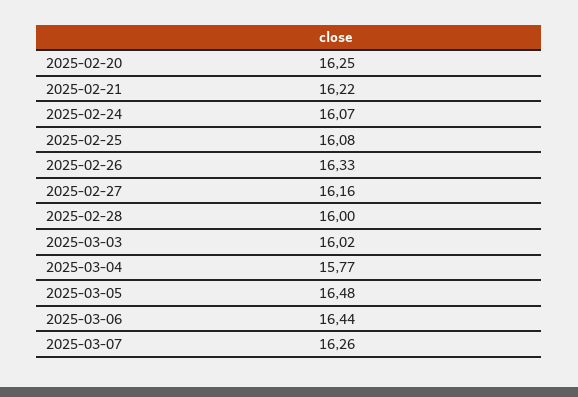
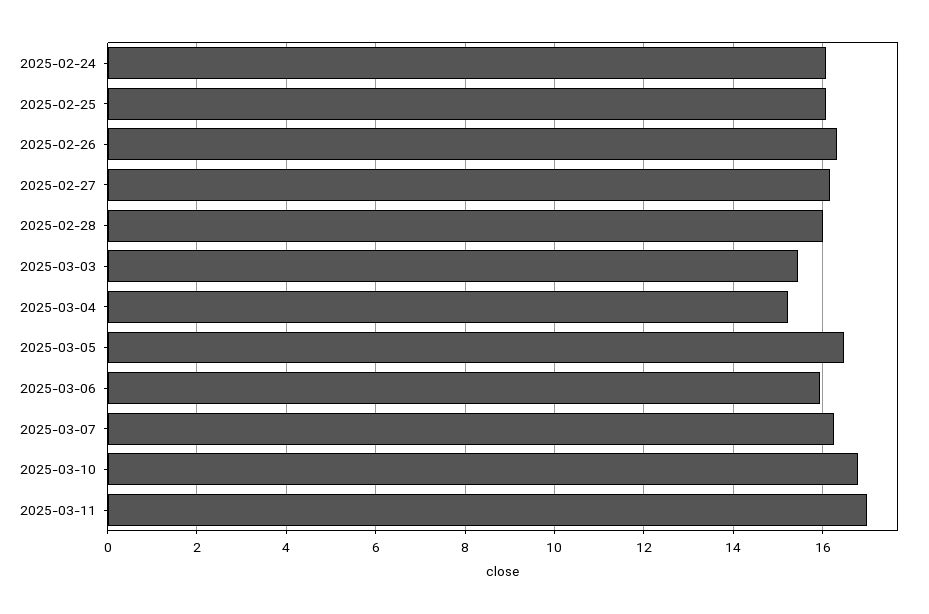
2025-02-20: 16.25 -> none
2025-02-21: 16.22 -> none
2025-03-03: 16.02 -> 15.4
2025-03-04: 15.77 -> 15.2
2025-03-06: 16.44 -> 16
2025-03-10: none -> 16.8
2025-03-11: none -> 17

